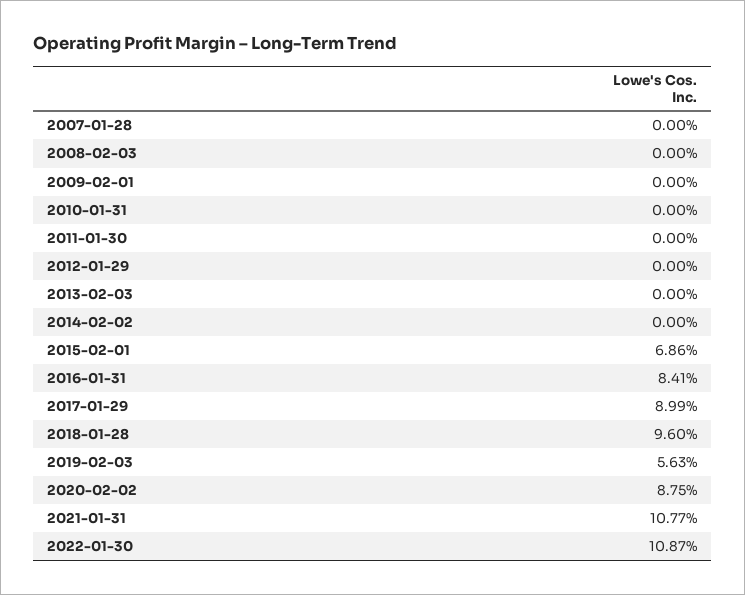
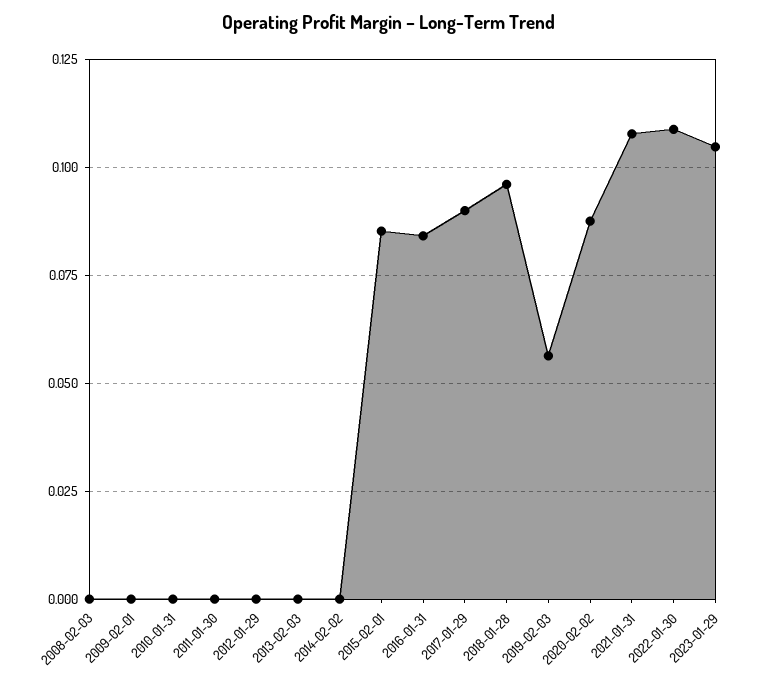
2007-01-28: 0 -> none
2015-02-01: 0.0686 -> 0.085
2023-01-29: none -> 0.105

